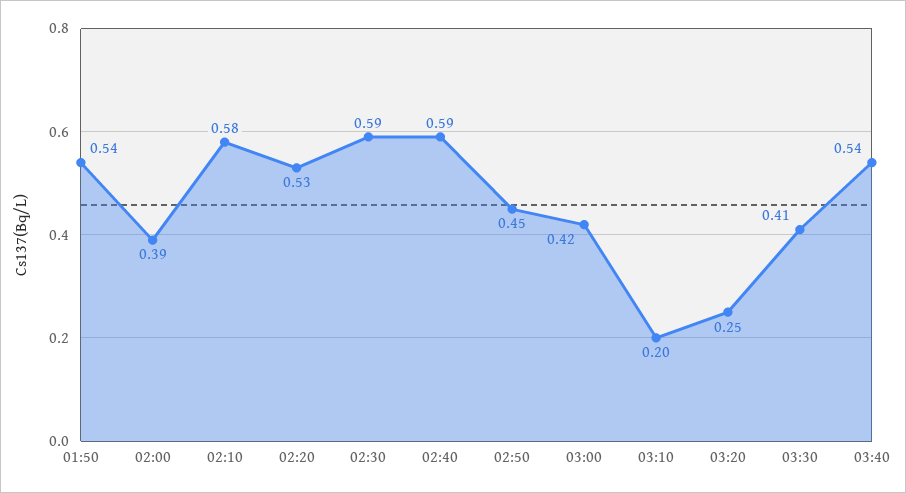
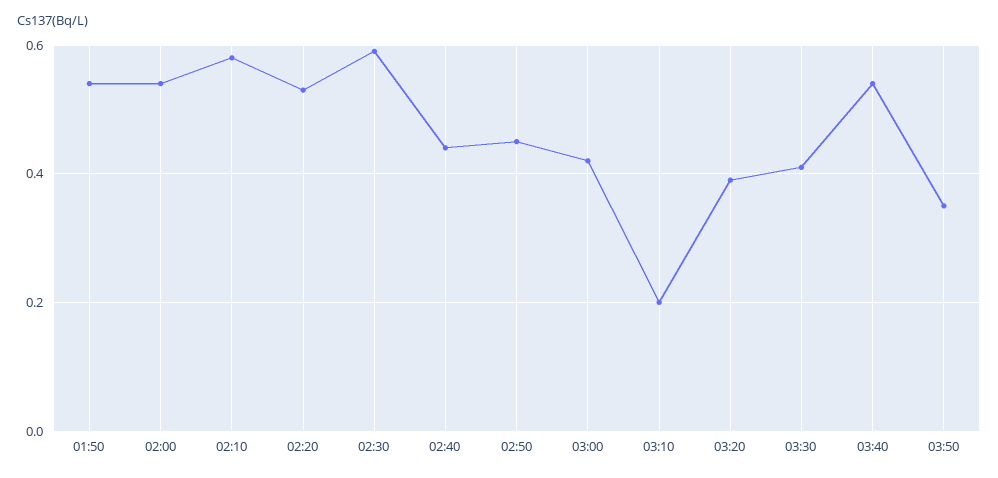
02:00: 0.39 -> 0.55
02:40: 0.59 -> 0.45
03:20: 0.25 -> 0.4
03:50: none -> 0.35

